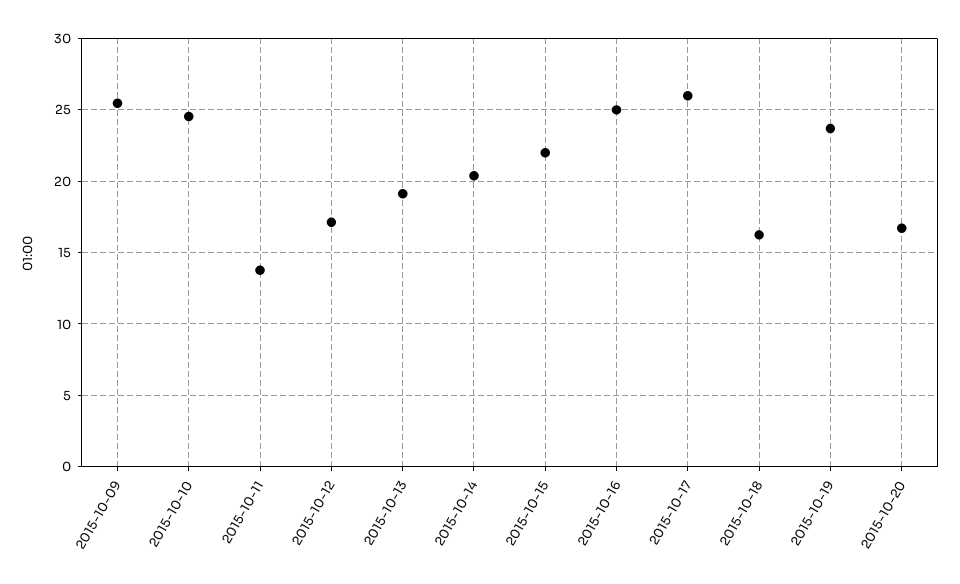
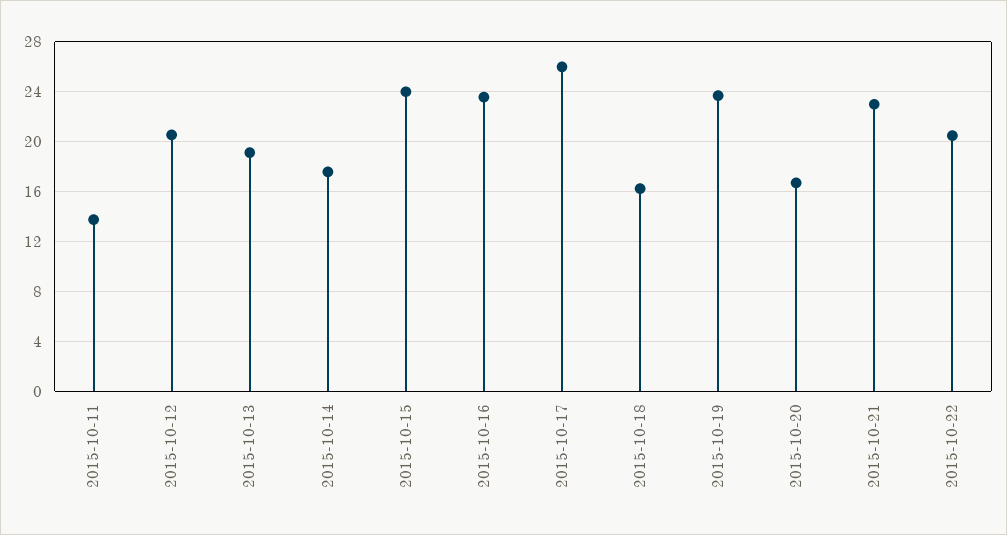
2015-10-09: 25.5 -> none
2015-10-10: 24.5 -> none
2015-10-12: 17 -> 20.5
2015-10-14: 20.5 -> 17.5
2015-10-15: 22 -> 24
2015-10-16: 25 -> 23.5
2015-10-21: none -> 23
2015-10-22: none -> 20.5

